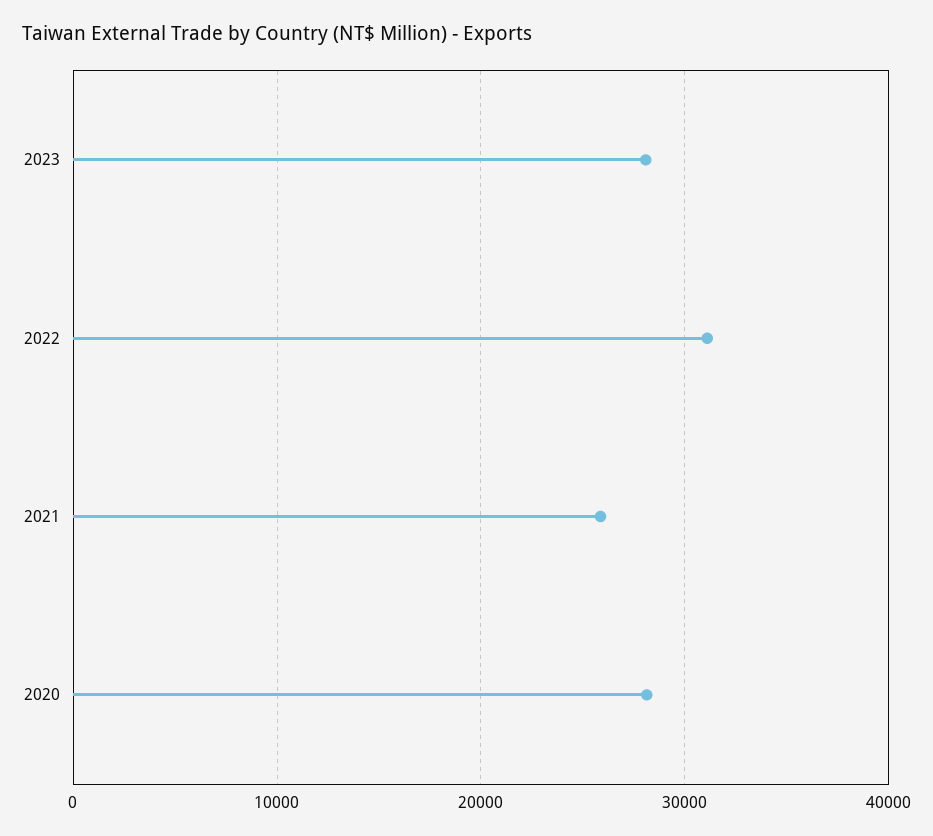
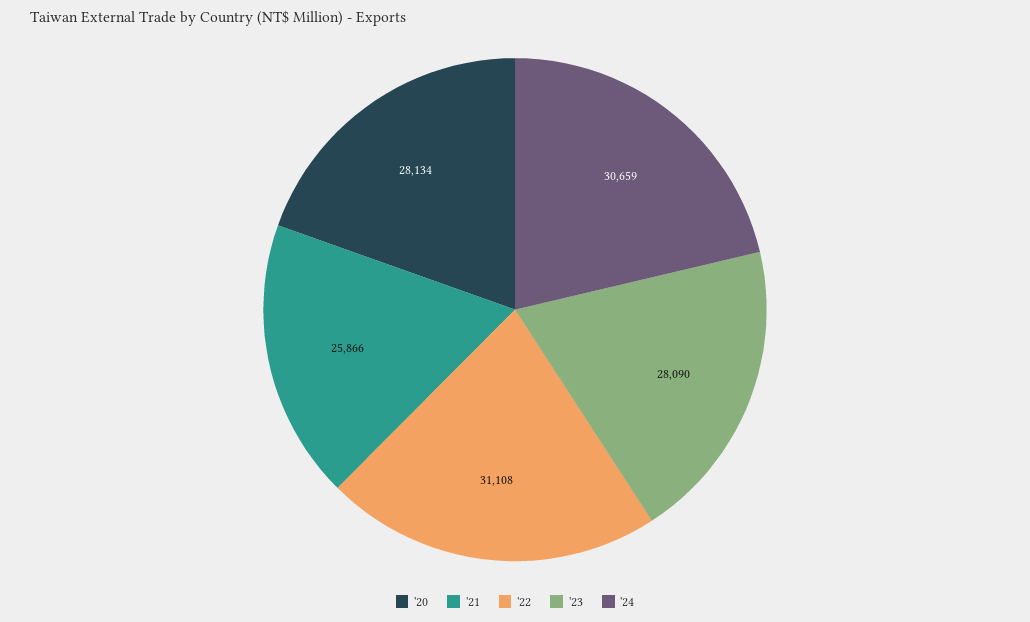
'24: none -> 30659

